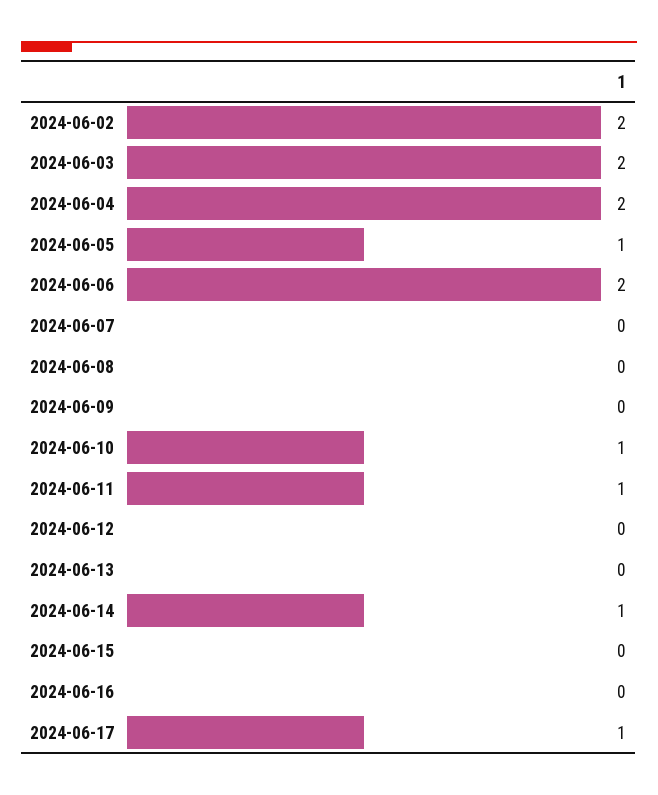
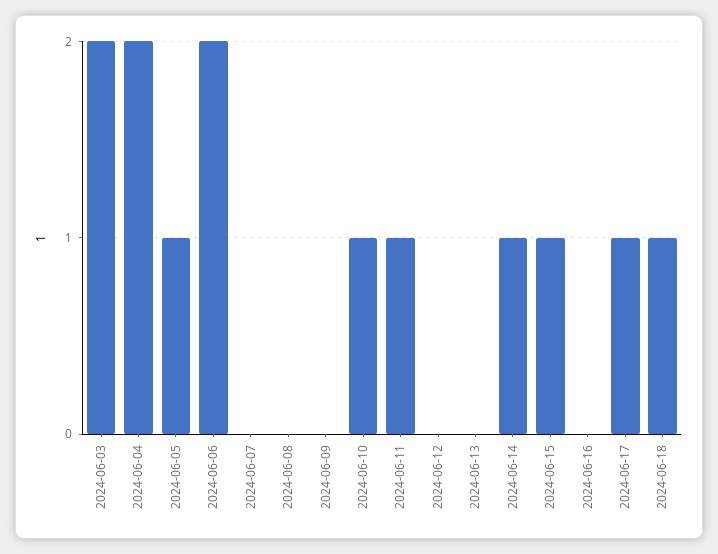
2024-06-02: 2 -> none
2024-06-15: 0 -> 1
2024-06-18: none -> 1

